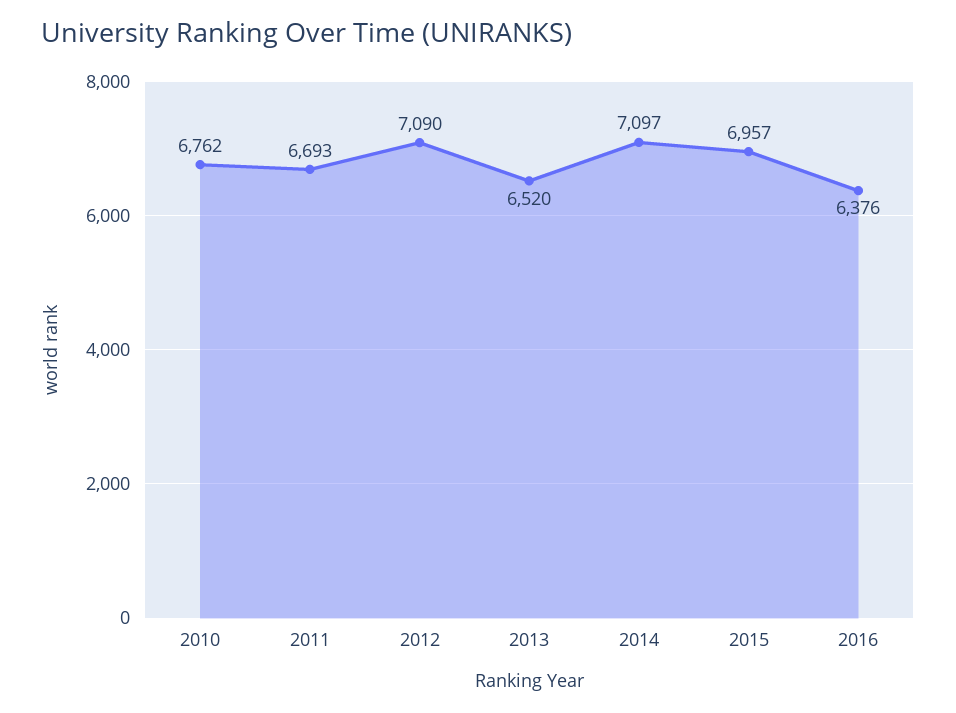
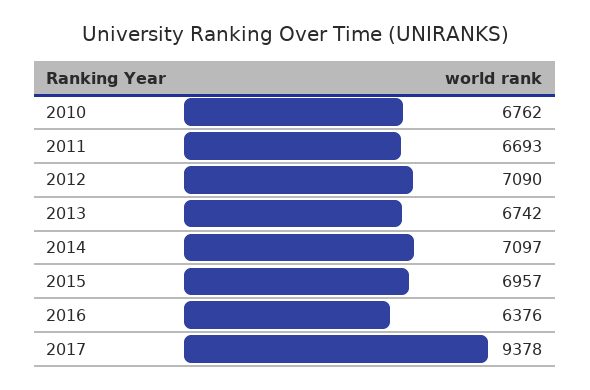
2013: 6520 -> 6742
2017: none -> 9378

